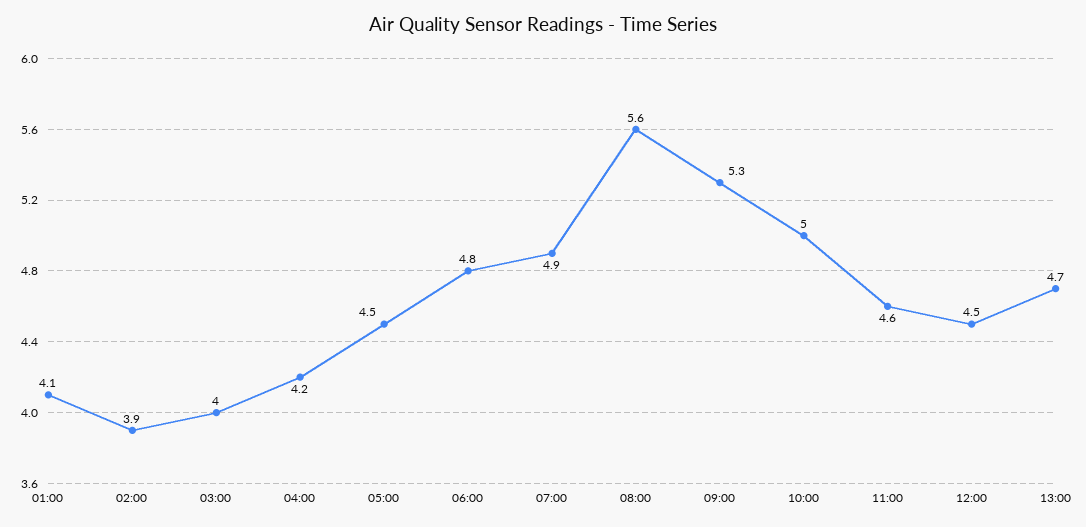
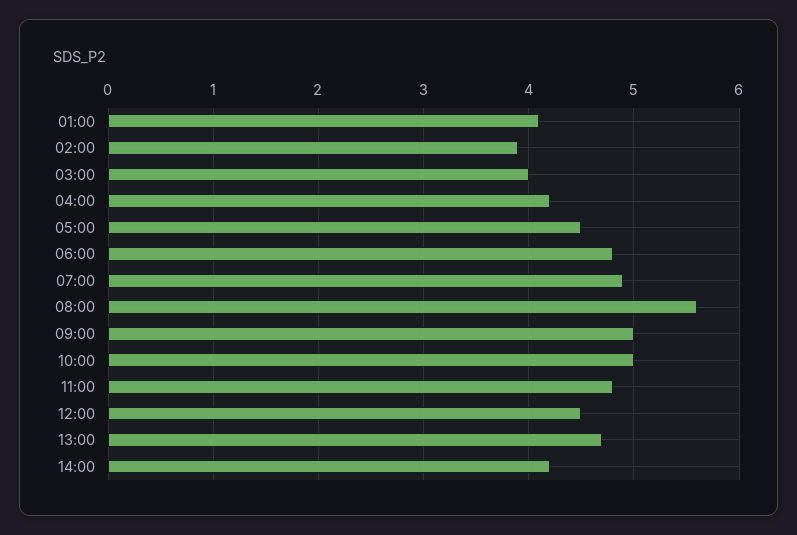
09:00: 5.3 -> 5
11:00: 4.6 -> 4.8
14:00: none -> 4.2

